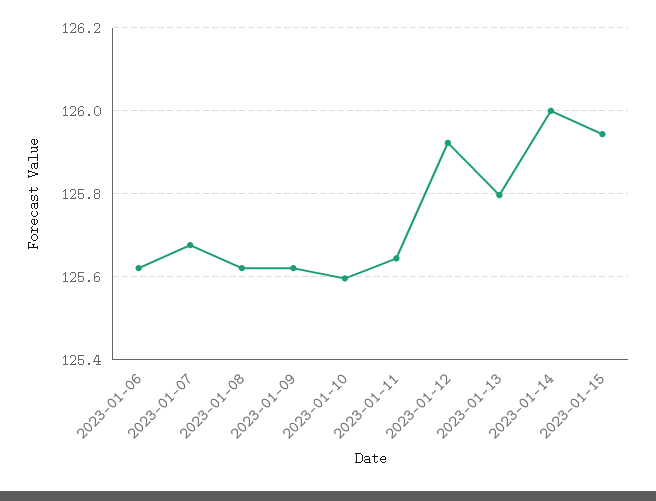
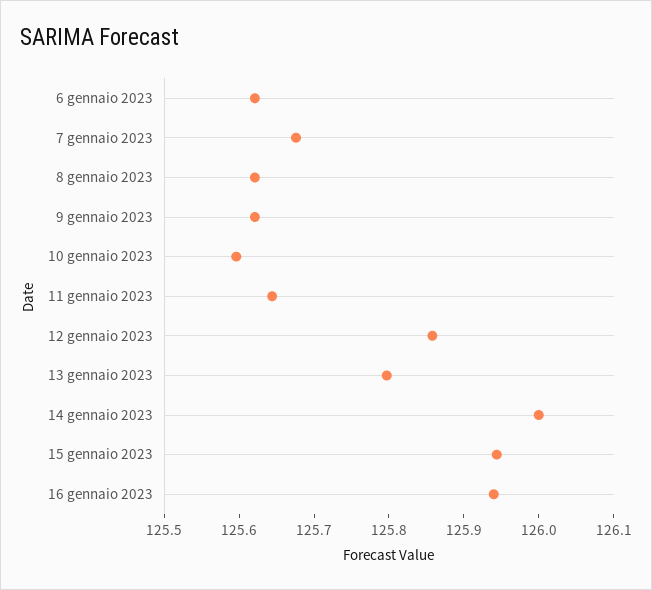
2023-01-12: 125.92 -> 125.86
16 gennaio 2023: none -> 125.94

